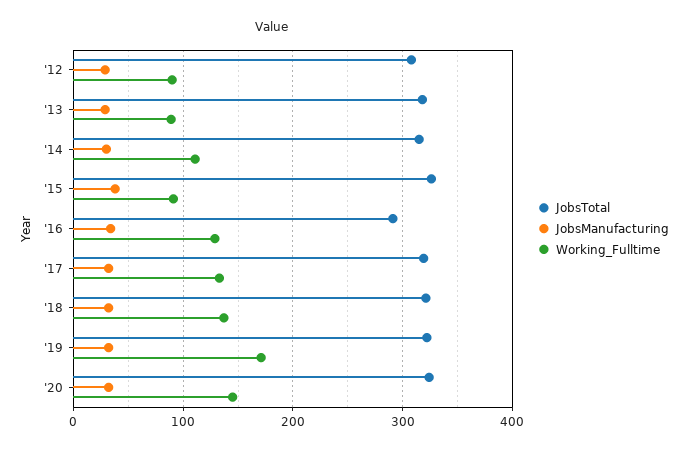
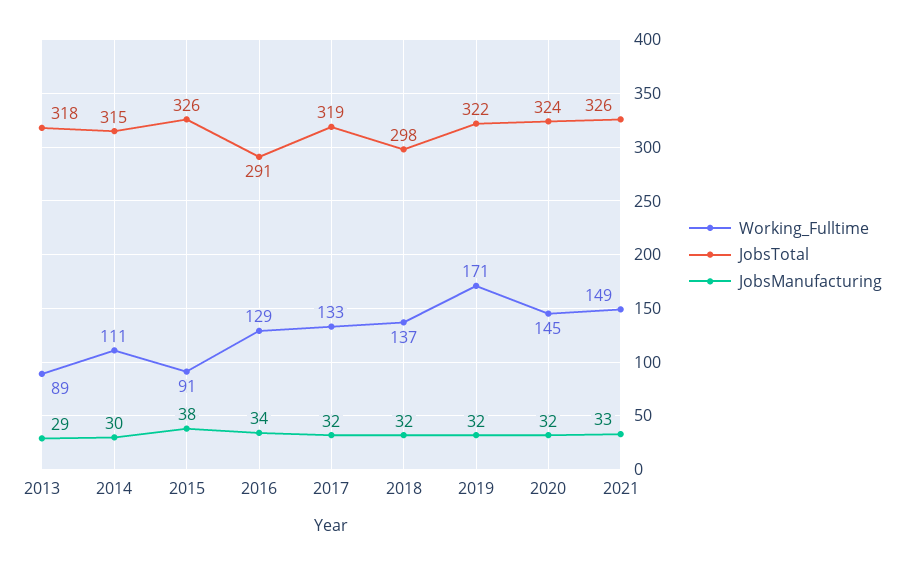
JobsTotal, '12: 310 -> none
JobsManufacturing, '12: 30 -> none
Working_Fulltime, '12: 90 -> none
JobsTotal, '18: 320 -> 298
Working_Fulltime, 2021: none -> 149
JobsTotal, 2021: none -> 326
JobsManufacturing, 2021: none -> 33

